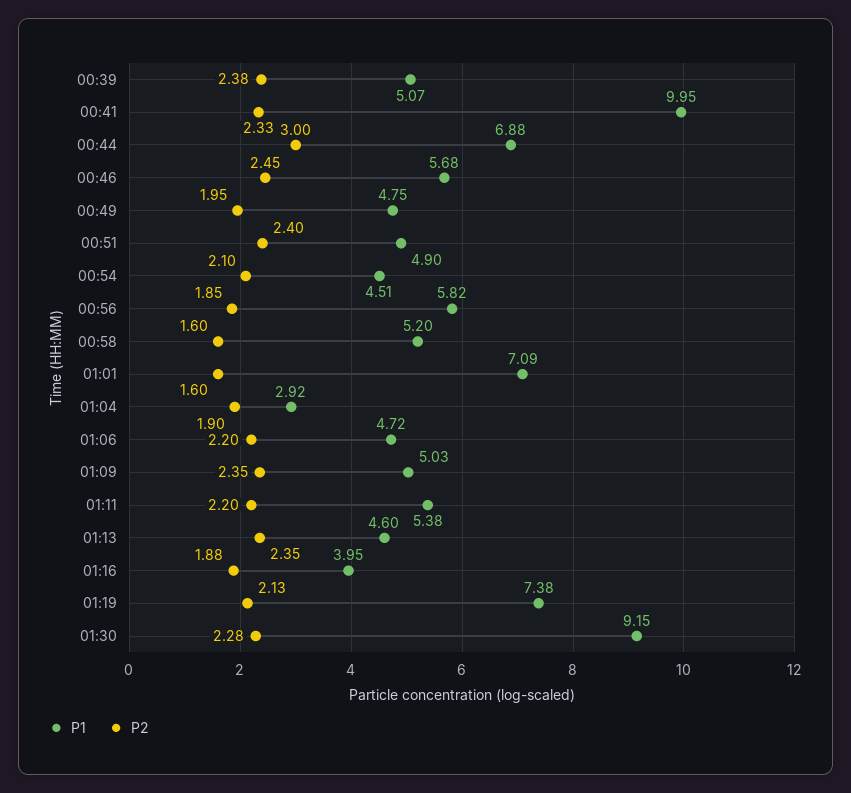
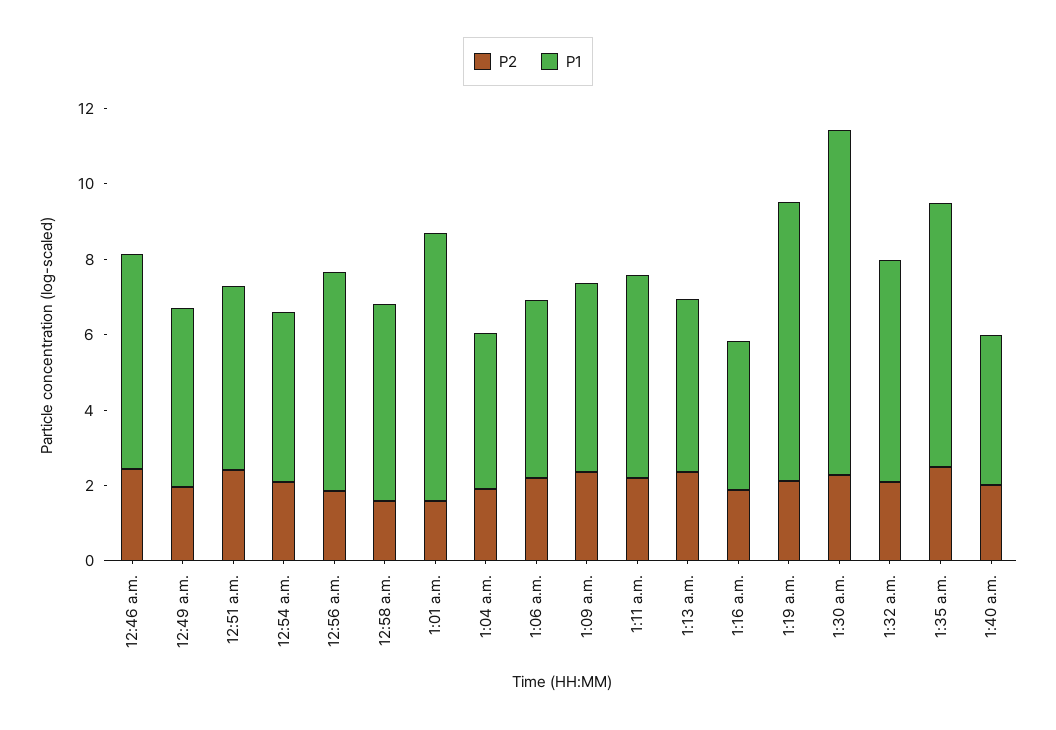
P1, 00:39: 5.07 -> none
P2, 00:39: 2.38 -> none
P1, 00:41: 9.95 -> none
P2, 00:41: 2.33 -> none
P1, 00:44: 6.88 -> none
P2, 00:44: 3 -> none
P1, 01:04: 2.92 -> 4
P2, 1:32 a.m.: none -> 2
P1, 1:32 a.m.: none -> 6
P2, 1:35 a.m.: none -> 2.5
P1, 1:35 a.m.: none -> 7
P2, 1:40 a.m.: none -> 2
P1, 1:40 a.m.: none -> 4

